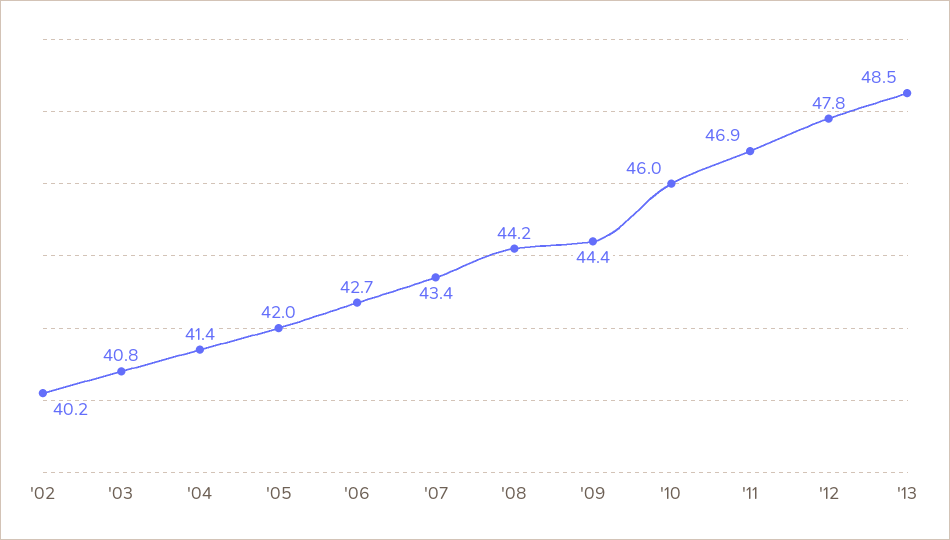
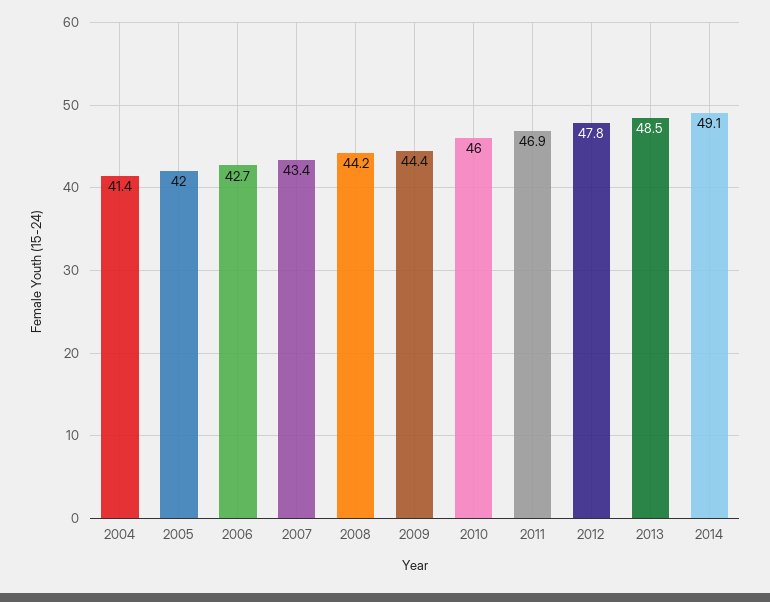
'02: 40.2 -> none
'03: 40.8 -> none
2014: none -> 49.1

